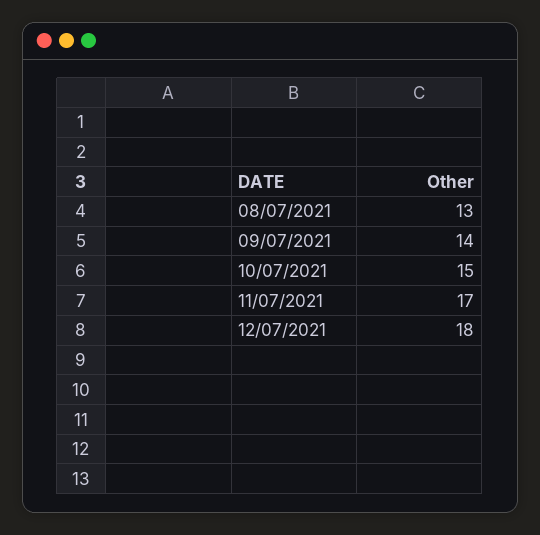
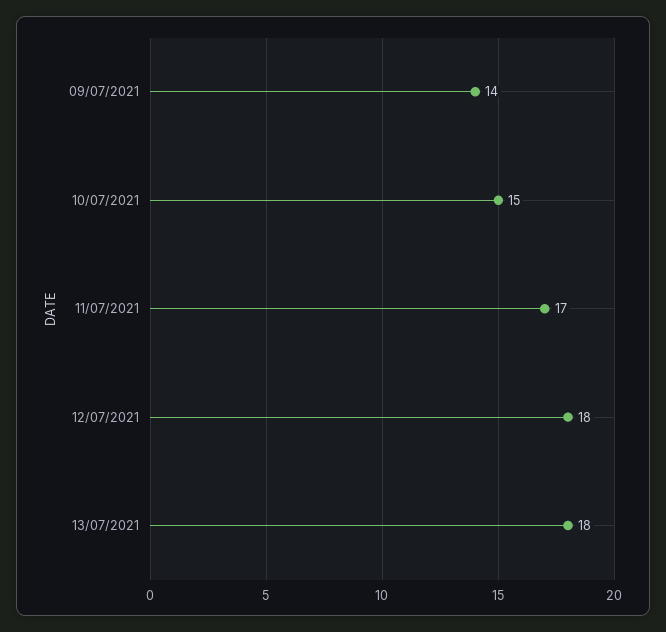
08/07/2021: 13 -> none
13/07/2021: none -> 18

